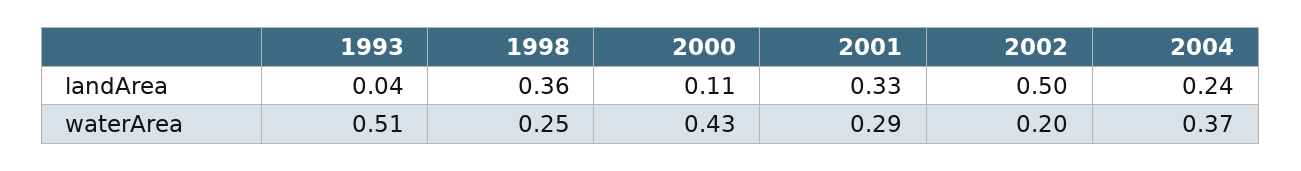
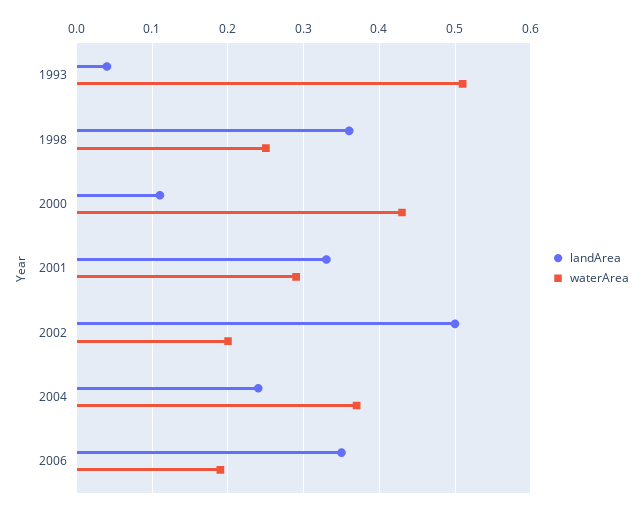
landArea, 2006: none -> 0.35
waterArea, 2006: none -> 0.19

